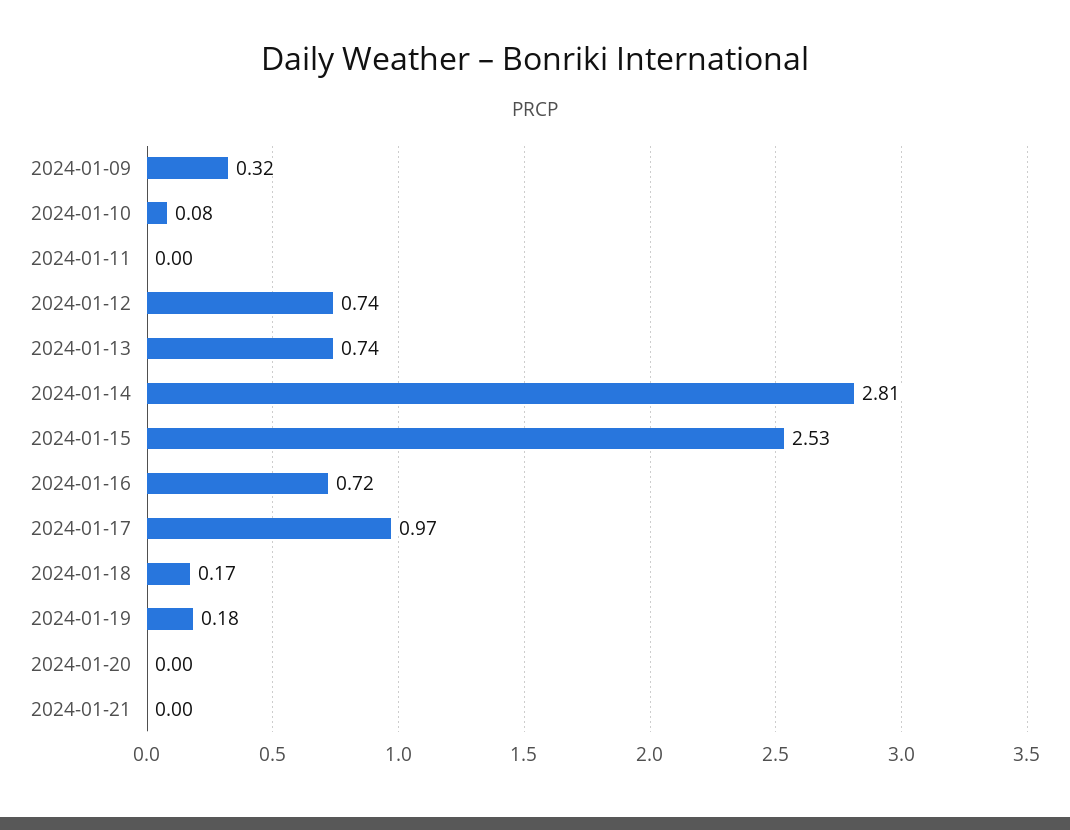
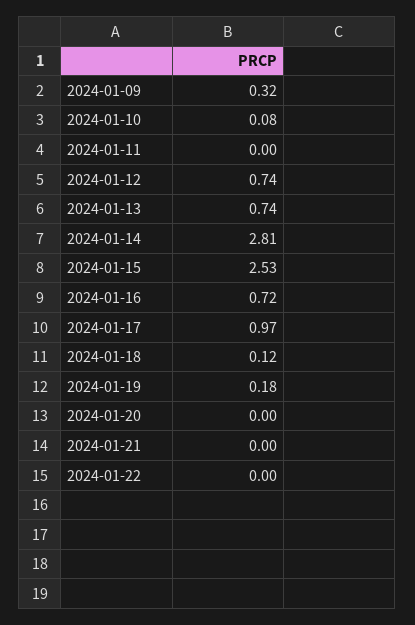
2024-01-18: 0.17 -> 0.12
2024-01-22: none -> 0

